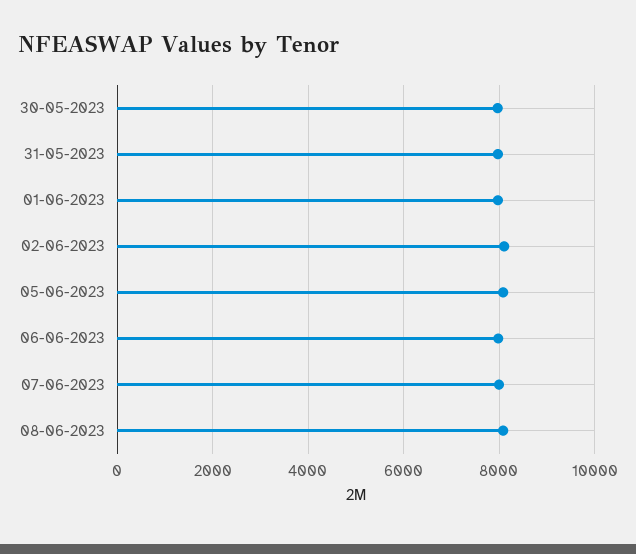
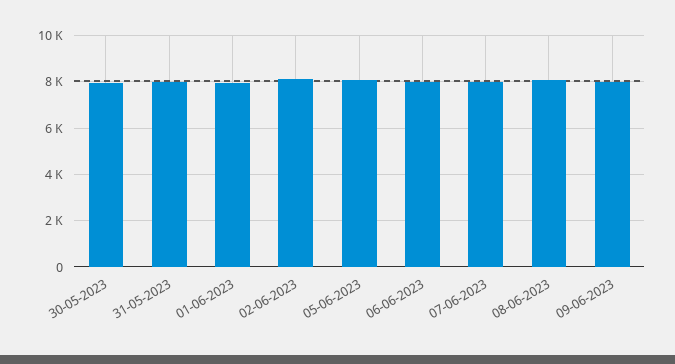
09-06-2023: none -> 8000

